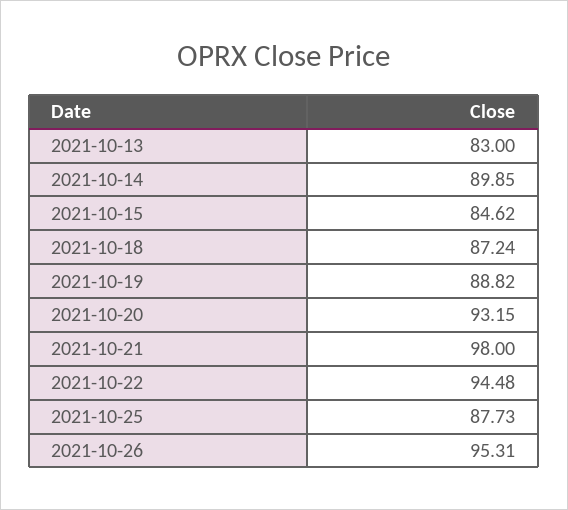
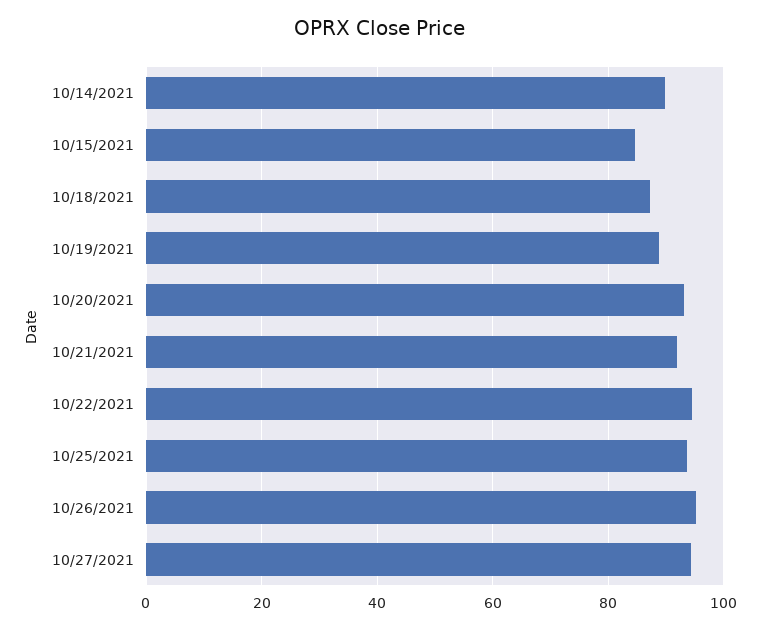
2021-10-13: 83 -> none
2021-10-21: 98 -> 92
2021-10-25: 87.73 -> 94
10/27/2021: none -> 94

